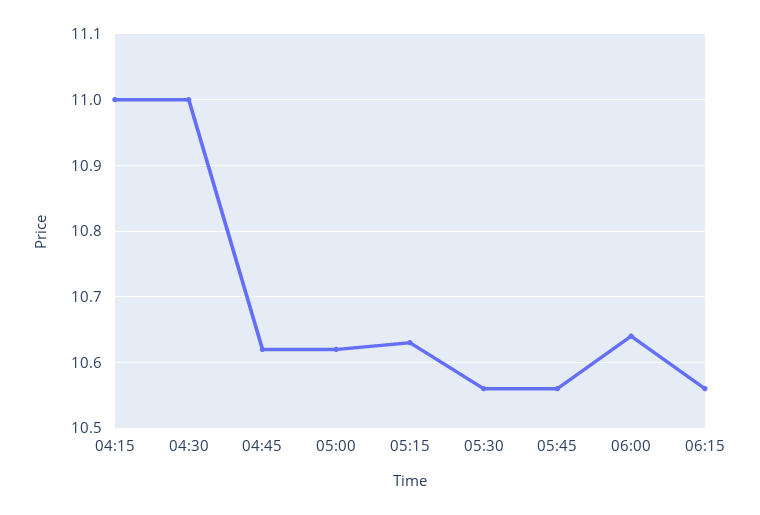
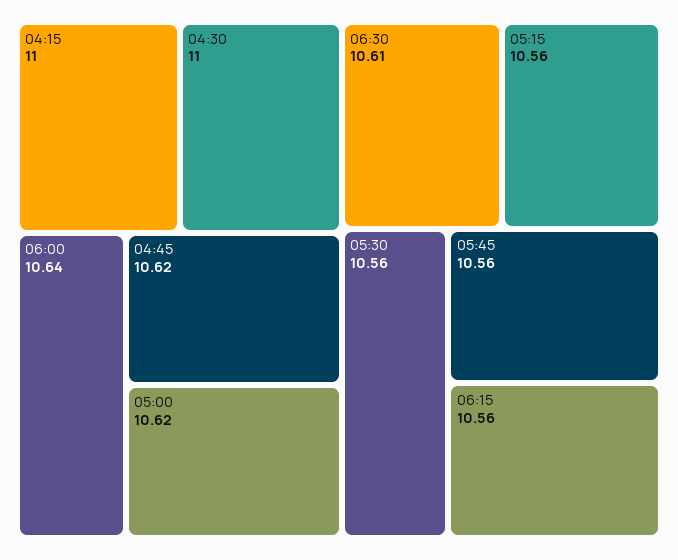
05:15: 10.63 -> 10.56
06:30: none -> 10.61

